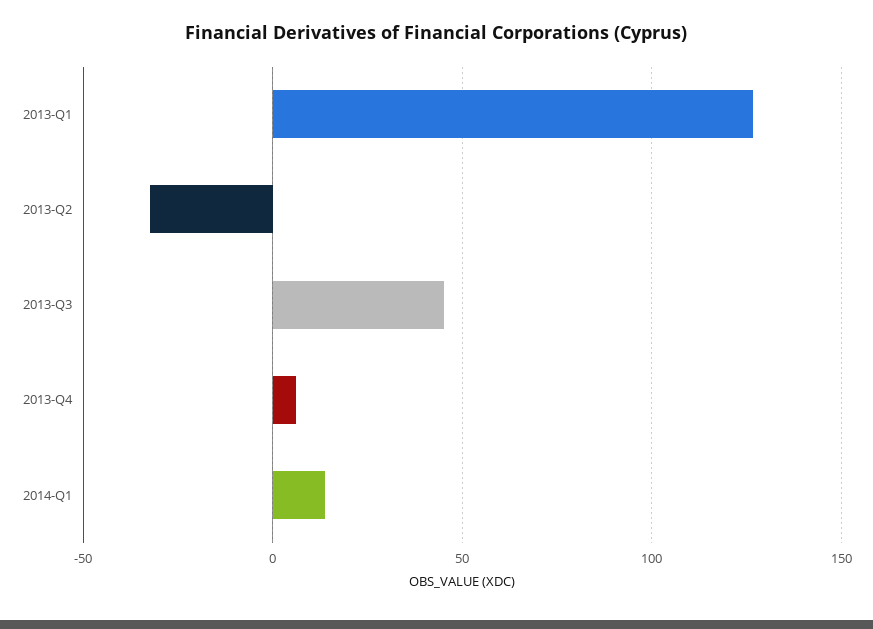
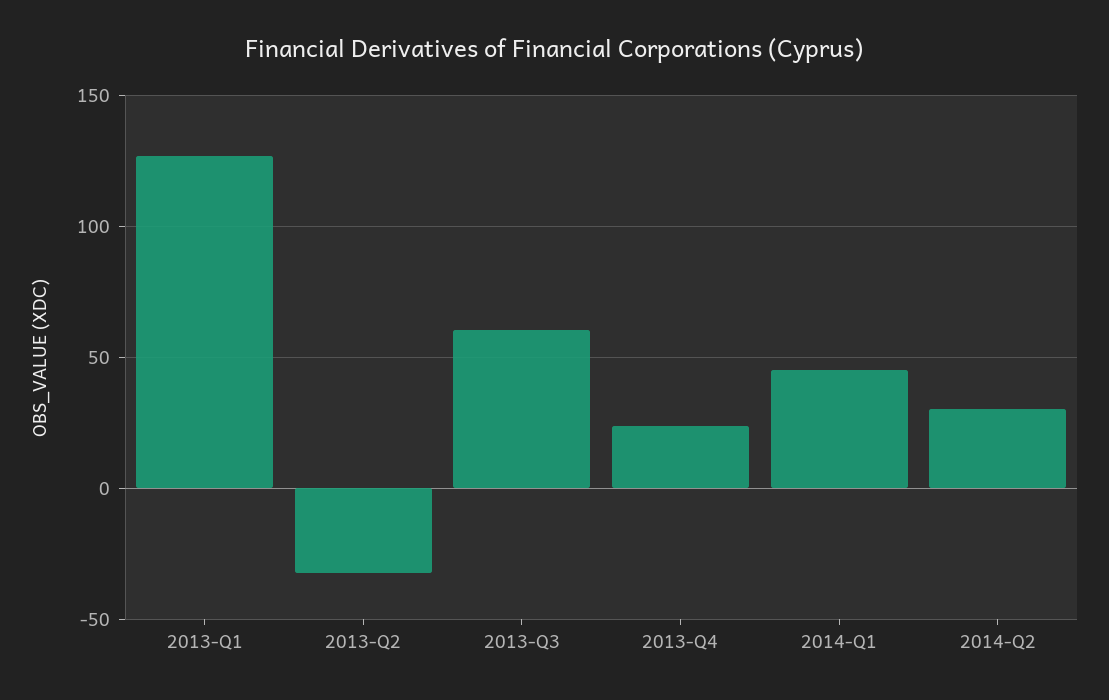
2013-Q3: 45 -> 60
2013-Q4: 5 -> 25
2014-Q1: 15 -> 45
2014-Q2: none -> 30

